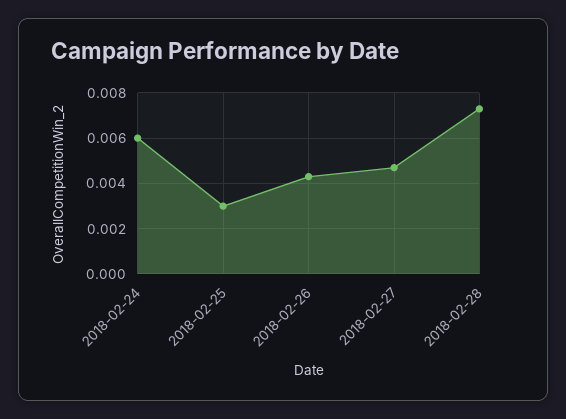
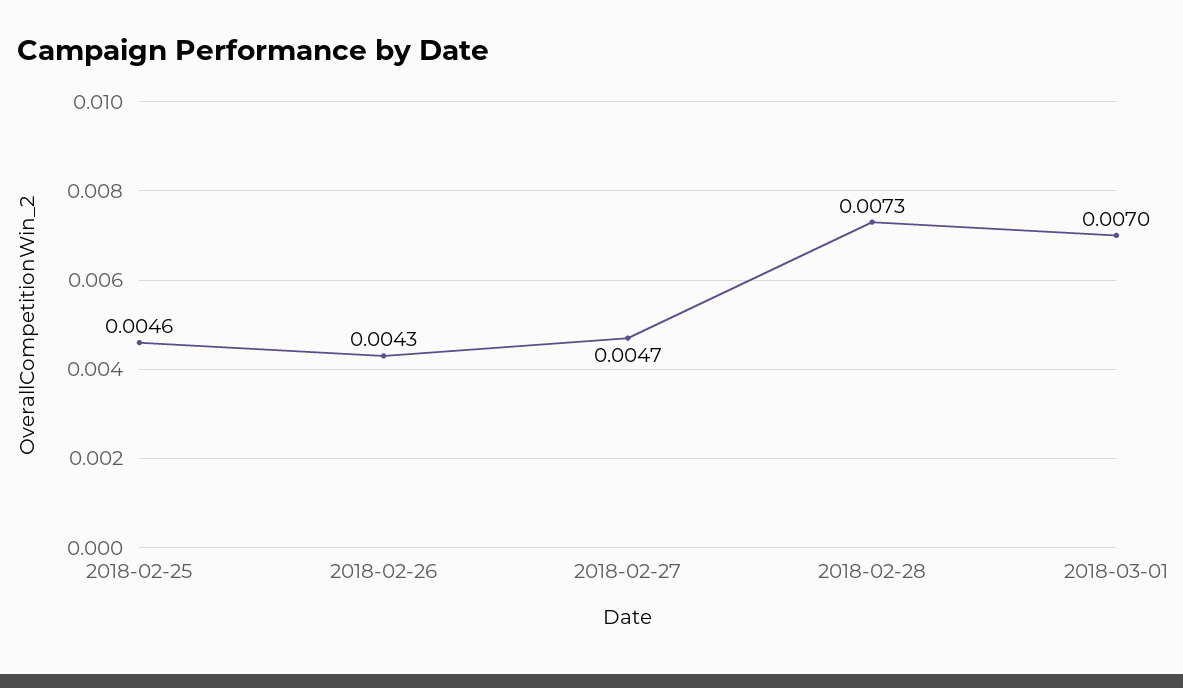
2018-02-24: 0.006 -> none
2018-02-25: 0.003 -> 0.0046
2018-03-01: none -> 0.007

